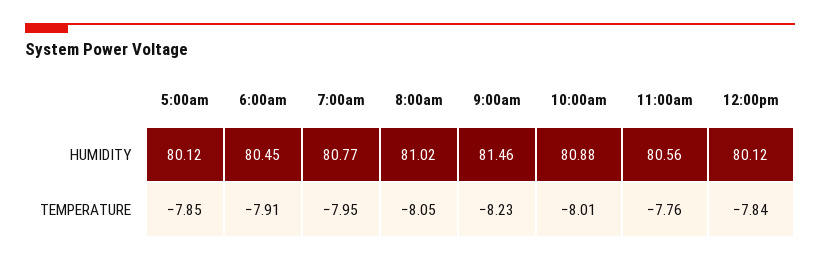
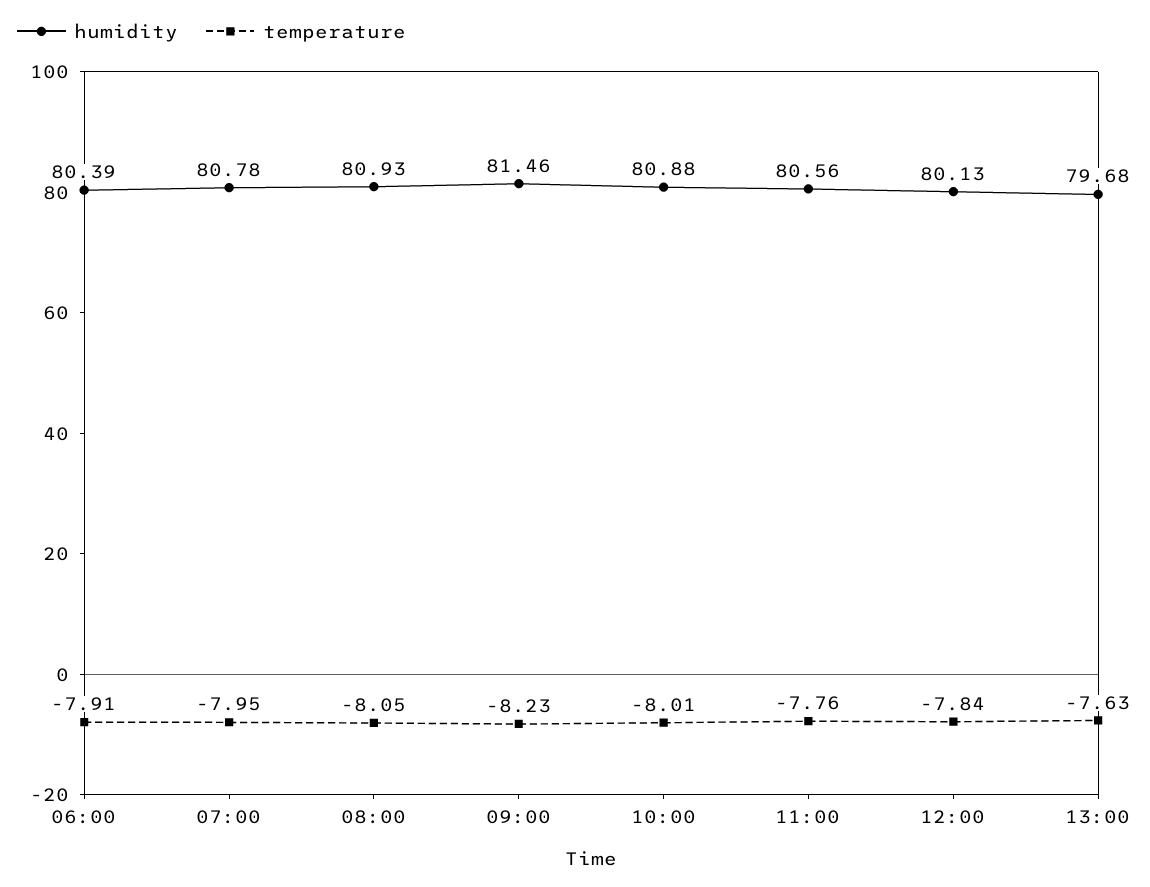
HUMIDITY, 5:00am: 80.12 -> none
HUMIDITY, 6:00am: 80.45 -> 80.39
HUMIDITY, 7:00am: 80.77 -> 80.78
HUMIDITY, 8:00am: 81.02 -> 80.93
HUMIDITY, 12:00pm: 80.12 -> 80.13
TEMPERATURE, 5:00am: -7.85 -> none
HUMIDITY, 13:00: none -> 79.68
TEMPERATURE, 13:00: none -> -7.63

